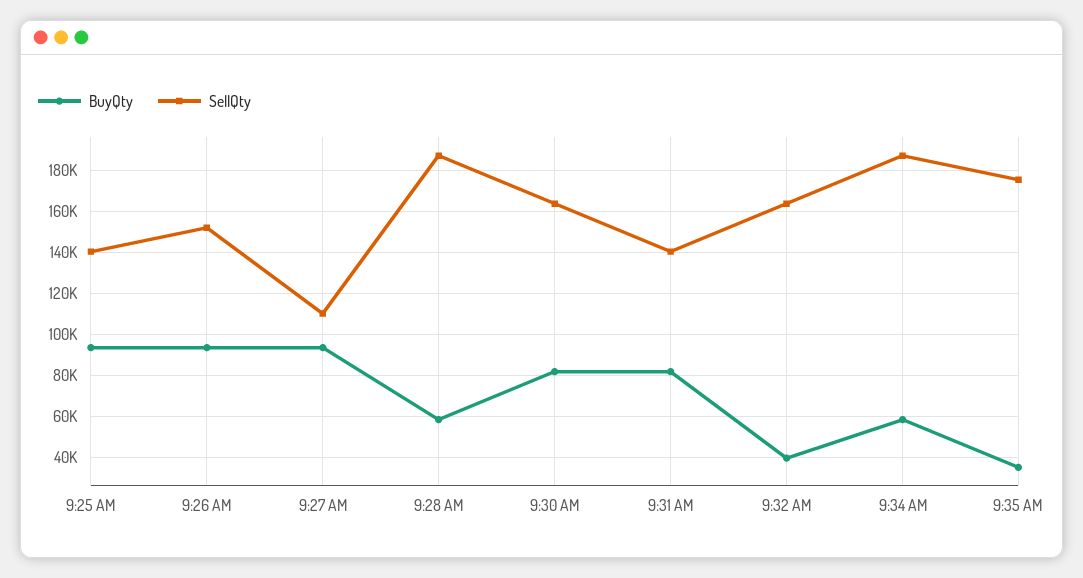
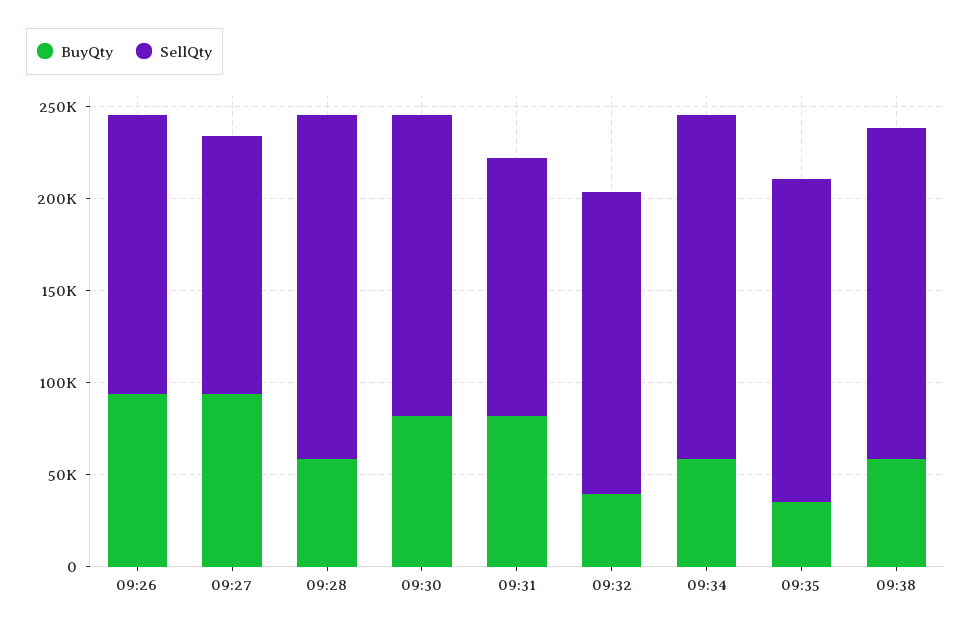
BuyQty, 9:25 AM: 95000 -> none
SellQty, 9:25 AM: 140000 -> none
SellQty, 9:27 AM: 110000 -> 140000
BuyQty, 09:38: none -> 60000
SellQty, 09:38: none -> 180000

